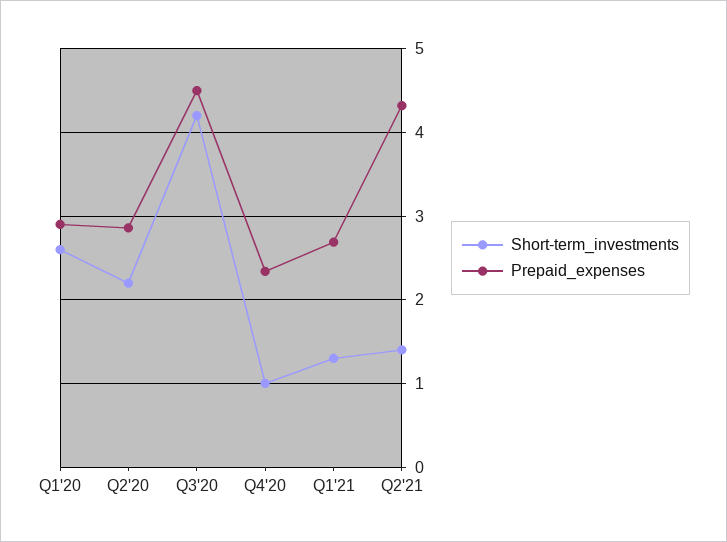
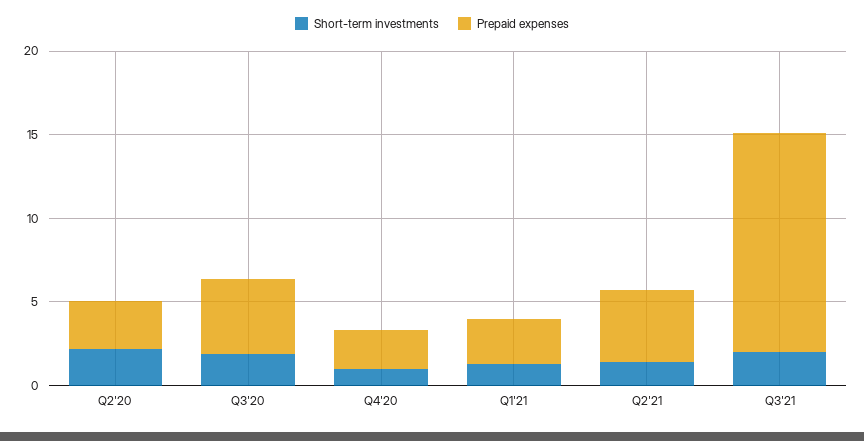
Short-term_investments, Q1'20: 2.6 -> none
Prepaid_expenses, Q1'20: 2.9 -> none
Short-term_investments, Q3'20: 4.2 -> 2
Short-term_investments, Q3'21: none -> 2
Prepaid_expenses, Q3'21: none -> 13

